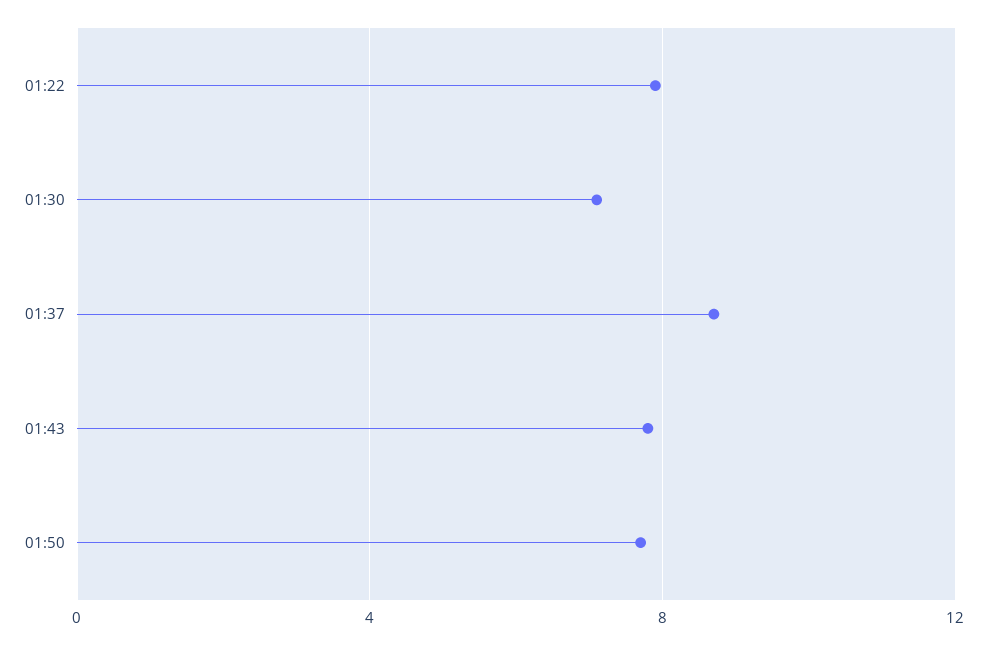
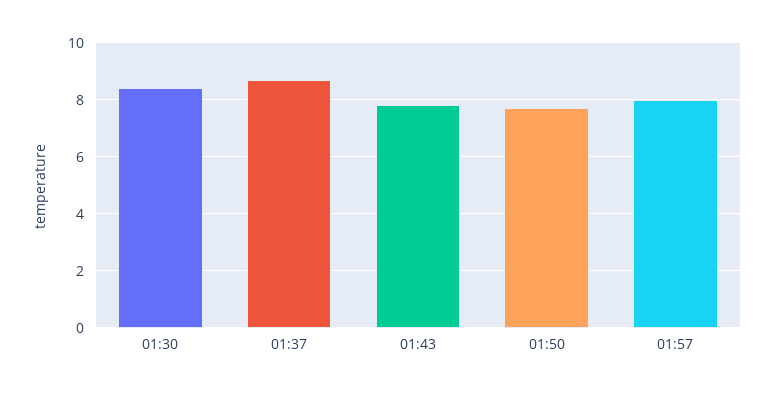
01:22: 8 -> none
01:30: 7 -> 8.5
01:57: none -> 8

